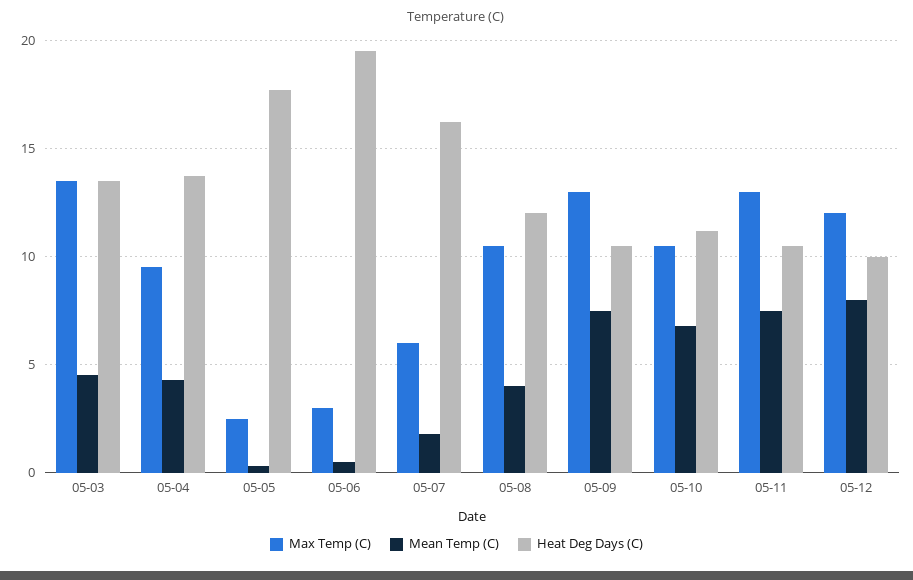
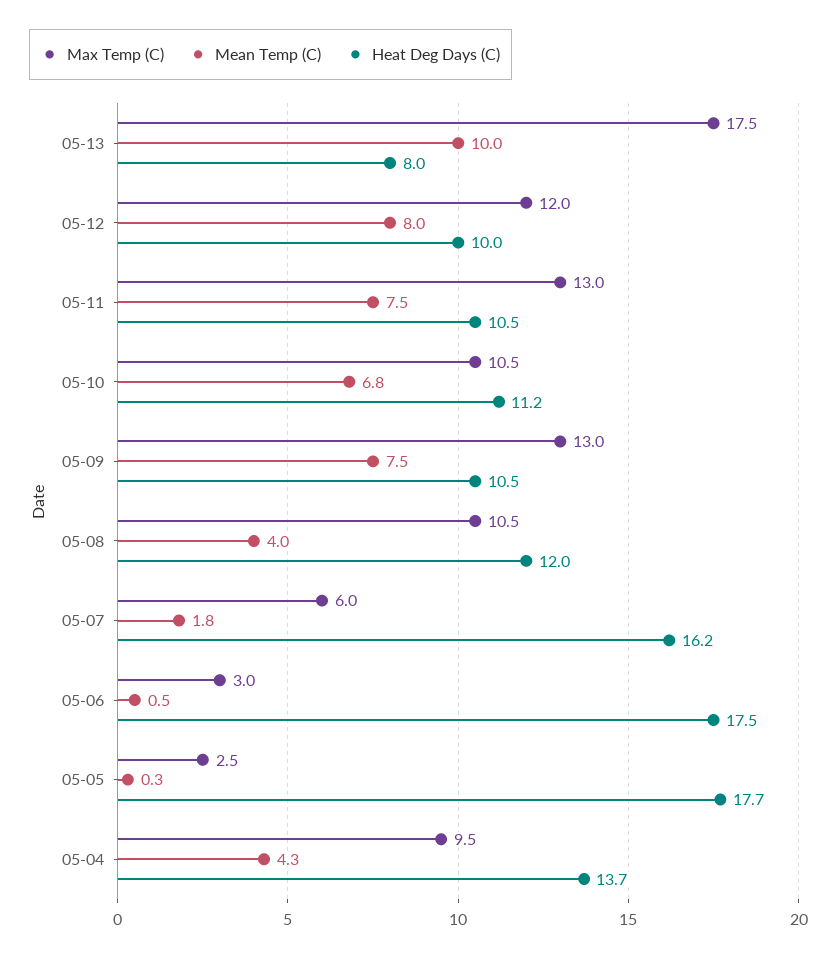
Max Temp (C), 05-03: 13.5 -> none
Mean Temp (C), 05-03: 4.5 -> none
Heat Deg Days (C), 05-03: 13.5 -> none
Heat Deg Days (C), 05-06: 19.5 -> 17.5
Max Temp (C), 05-13: none -> 17.5
Mean Temp (C), 05-13: none -> 10
Heat Deg Days (C), 05-13: none -> 8

